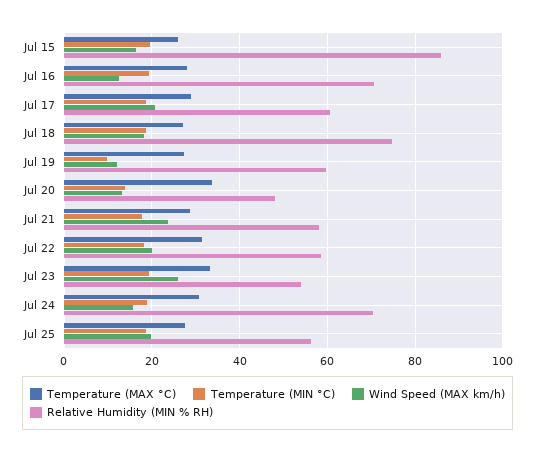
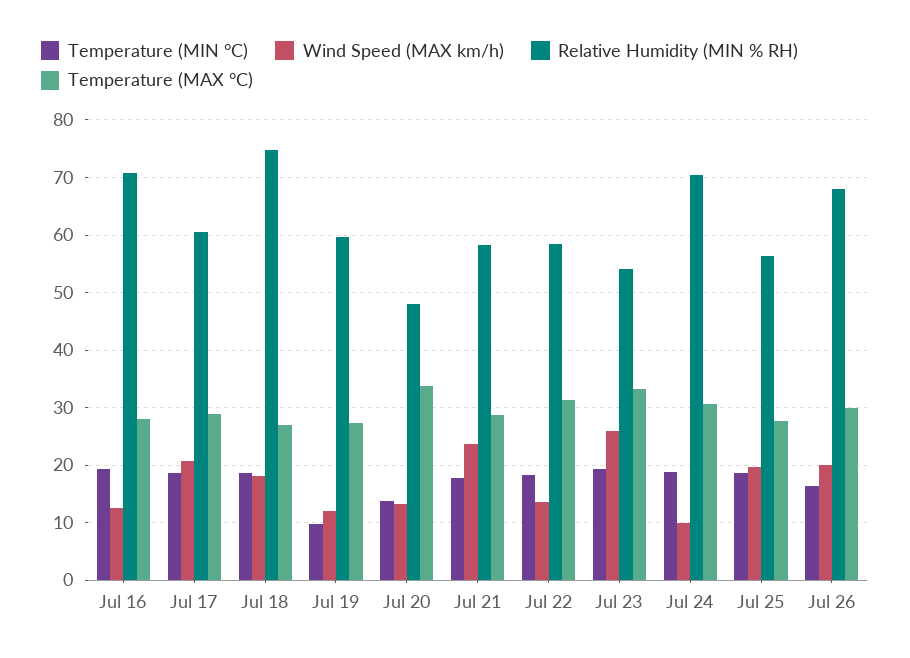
Temperature (MAX °C), Jul 15: 26 -> none
Temperature (MIN °C), Jul 15: 20 -> none
Wind Speed (MAX km/h), Jul 15: 16 -> none
Relative Humidity (MIN % RH), Jul 15: 86 -> none
Wind Speed (MAX km/h), Jul 22: 20 -> 14
Wind Speed (MAX km/h), Jul 24: 16 -> 10
Temperature (MIN °C), Jul 26: none -> 16
Wind Speed (MAX km/h), Jul 26: none -> 20
Relative Humidity (MIN % RH), Jul 26: none -> 68
Temperature (MAX °C), Jul 26: none -> 30

